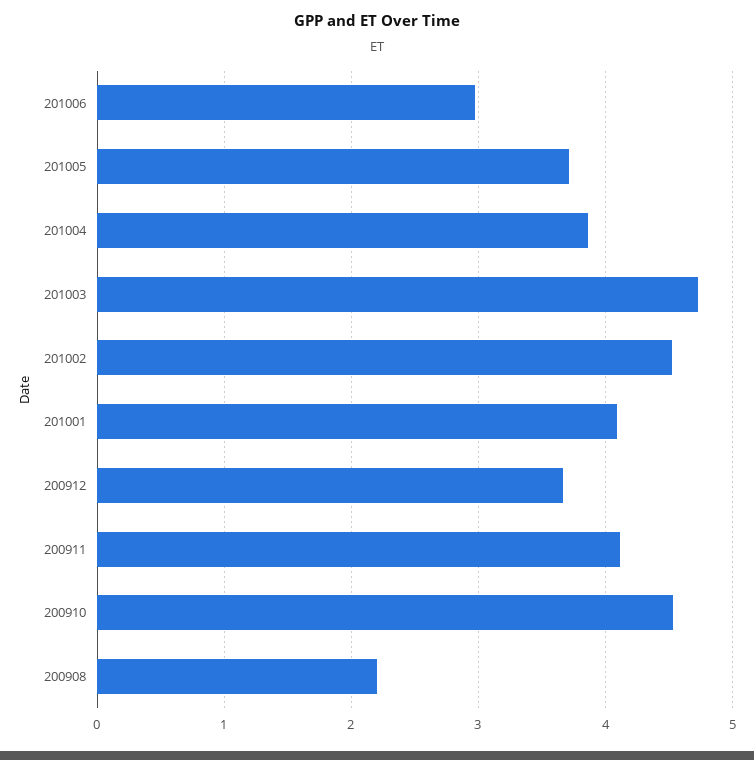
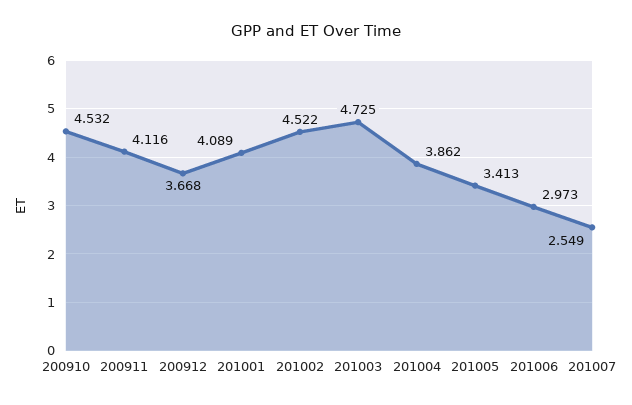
201005: 3.7 -> 3.413
200908: 2.2 -> none
201007: none -> 2.549

